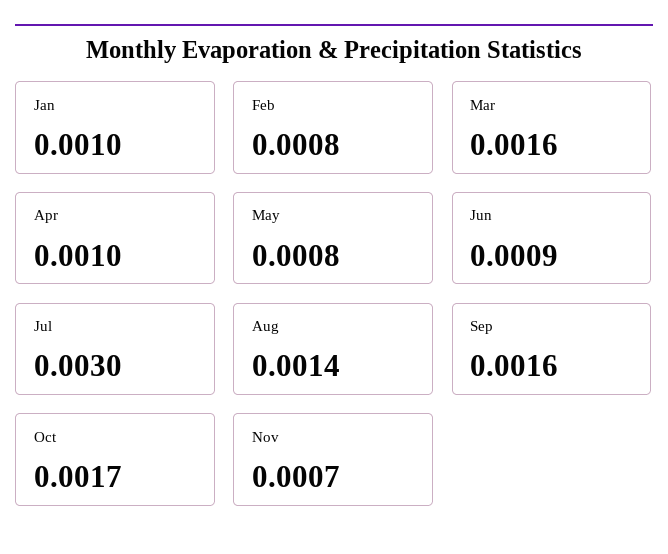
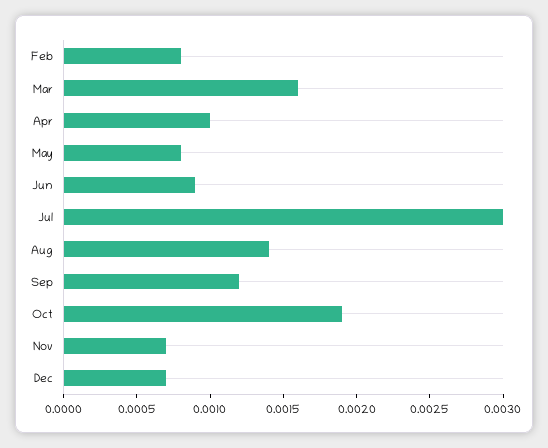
Jan: 0.001 -> none
Sep: 0.0016 -> 0.0012
Oct: 0.0017 -> 0.0019
Dec: none -> 0.0007

